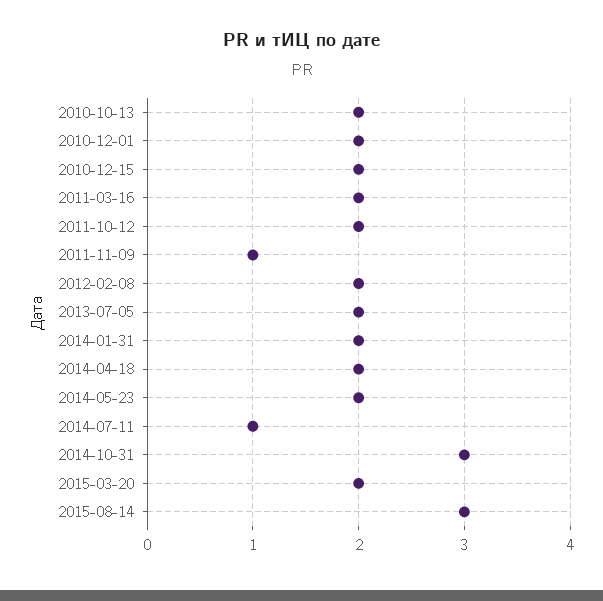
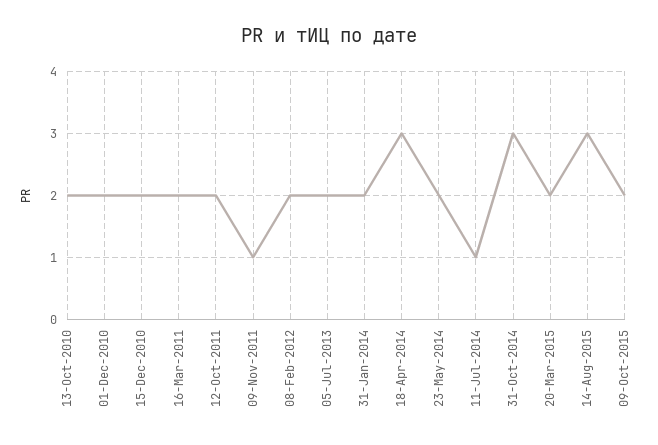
2014-04-18: 2 -> 3
09-Oct-2015: none -> 2

